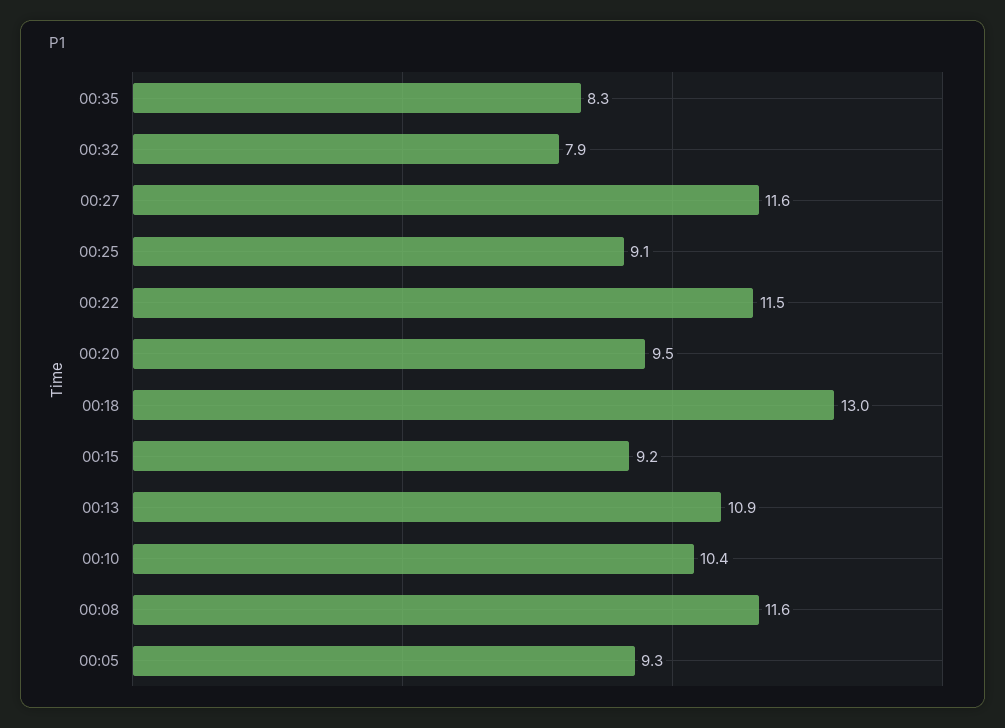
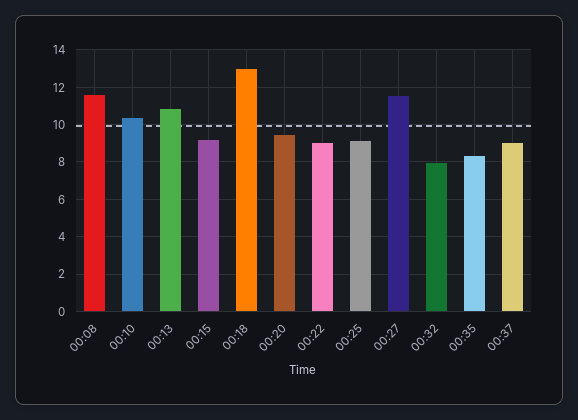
00:22: 11.5 -> 9
00:05: 9.3 -> none
00:37: none -> 9

